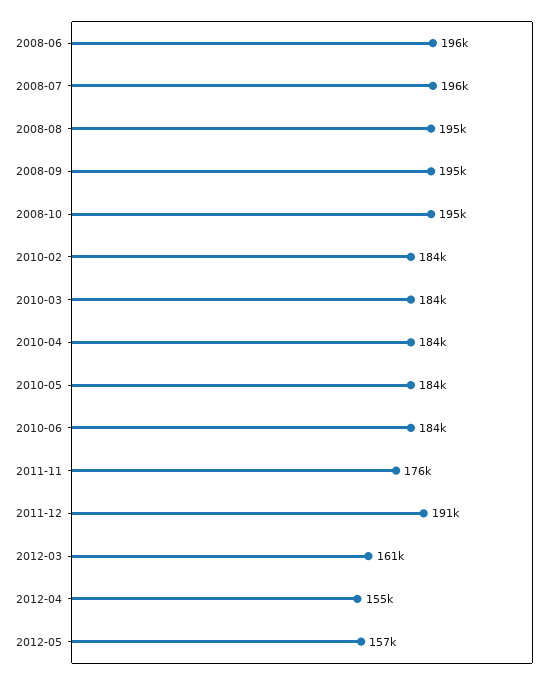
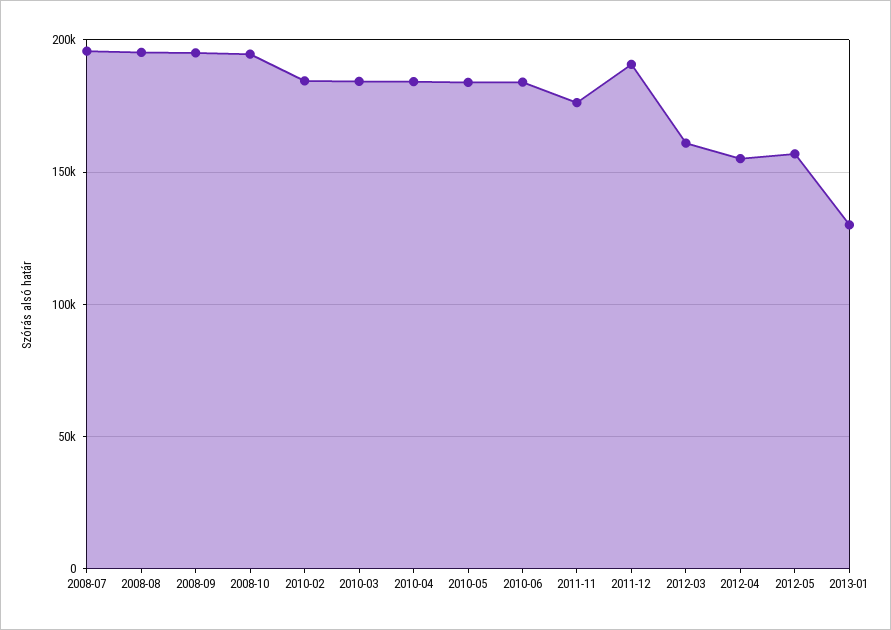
2008-06: 196000 -> none
2013-01: none -> 130000

